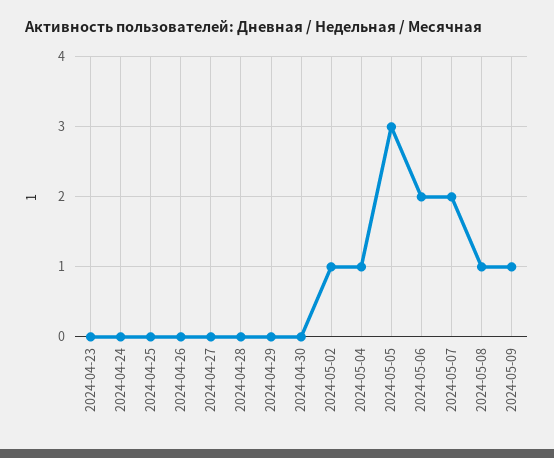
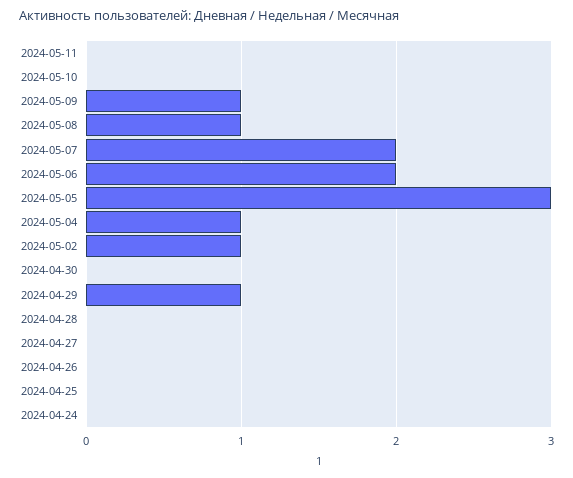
2024-04-23: 0 -> none
2024-04-29: 0 -> 1
2024-05-11: none -> 0
2024-05-10: none -> 0

